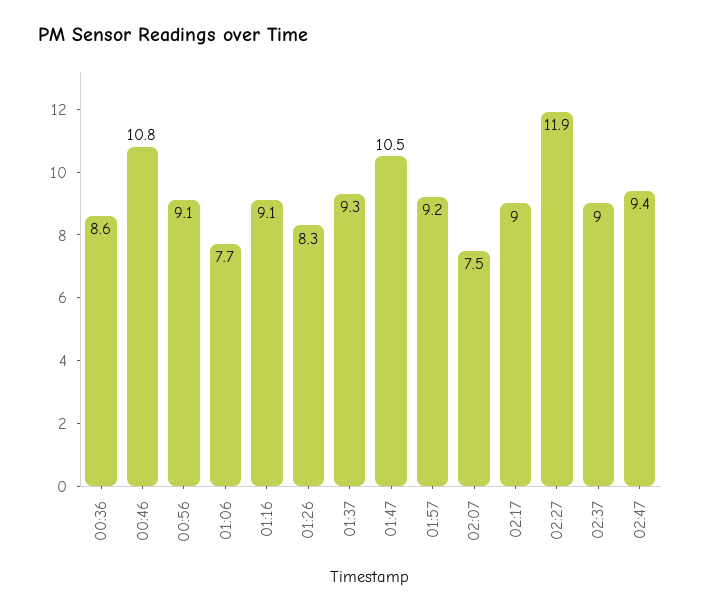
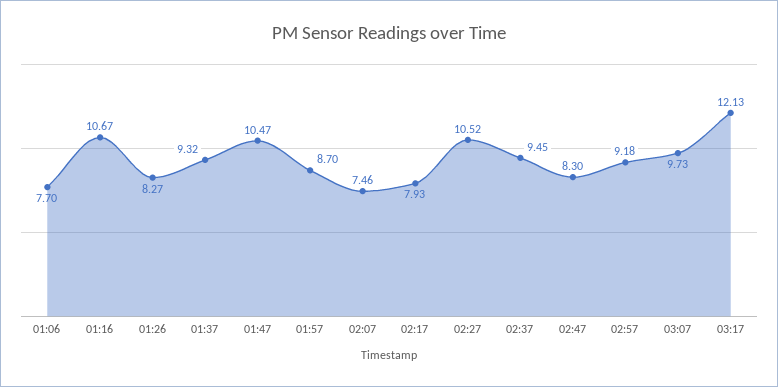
00:36: 8.6 -> none
00:46: 10.8 -> none
00:56: 9.1 -> none
01:16: 9.1 -> 10.67
01:57: 9.2 -> 8.7
02:17: 9 -> 7.93
02:27: 11.9 -> 10.52
02:37: 9 -> 9.45
02:47: 9.4 -> 8.3
02:57: none -> 9.18
03:07: none -> 9.73
03:17: none -> 12.13

